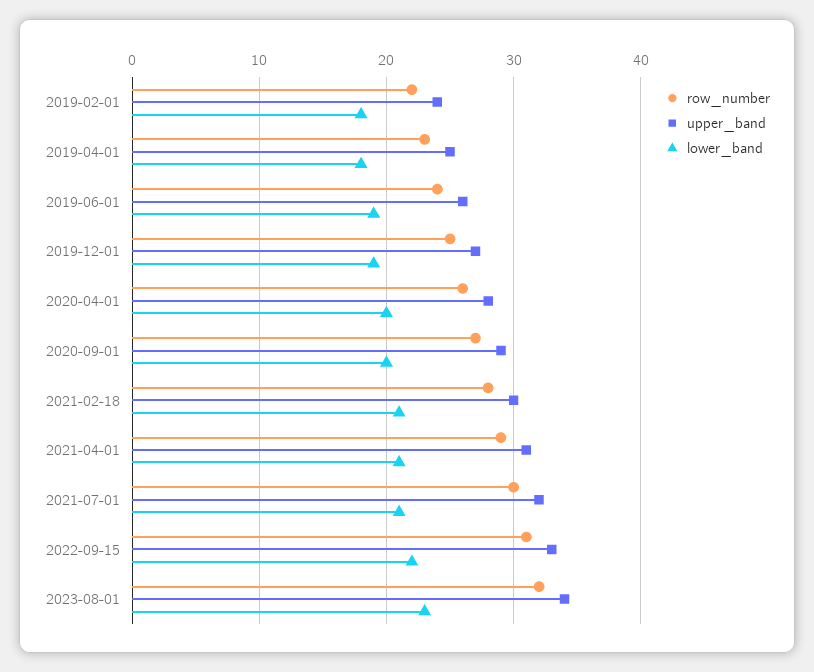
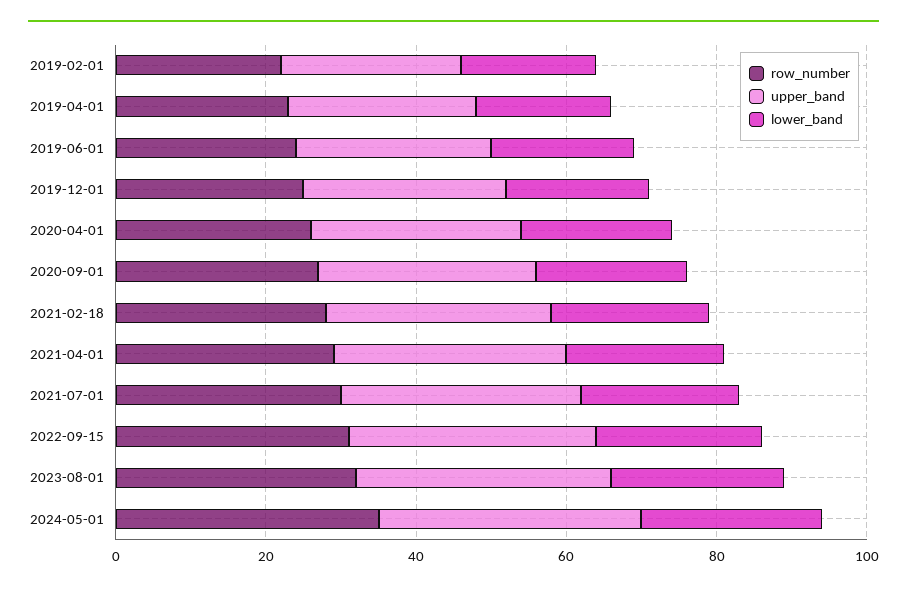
row_number, 2024-05-01: none -> 35
upper_band, 2024-05-01: none -> 35
lower_band, 2024-05-01: none -> 25

